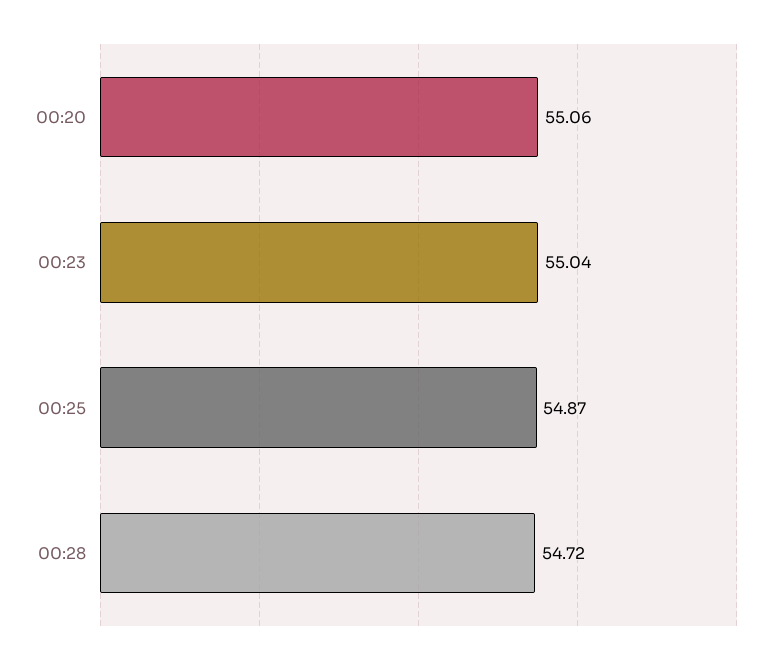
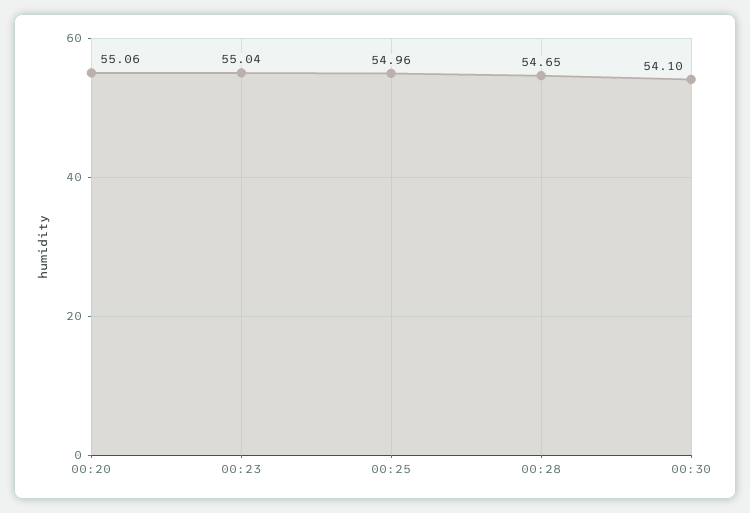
00:25: 54.87 -> 54.96
00:28: 54.72 -> 54.65
00:30: none -> 54.1

